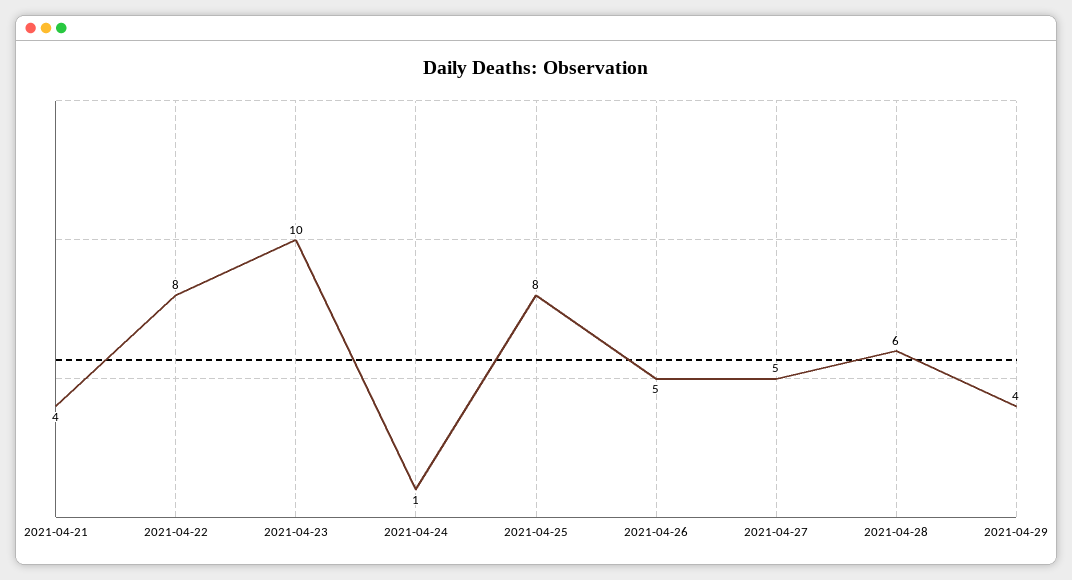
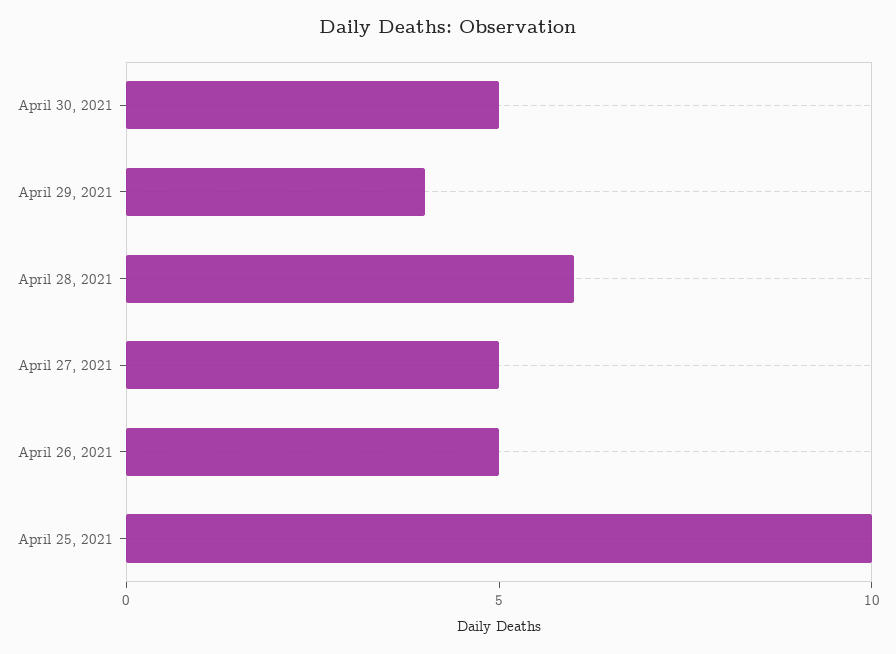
2021-04-21: 4 -> none
2021-04-22: 8 -> none
2021-04-23: 10 -> none
2021-04-24: 1 -> none
2021-04-25: 8 -> 10
April 30, 2021: none -> 5

